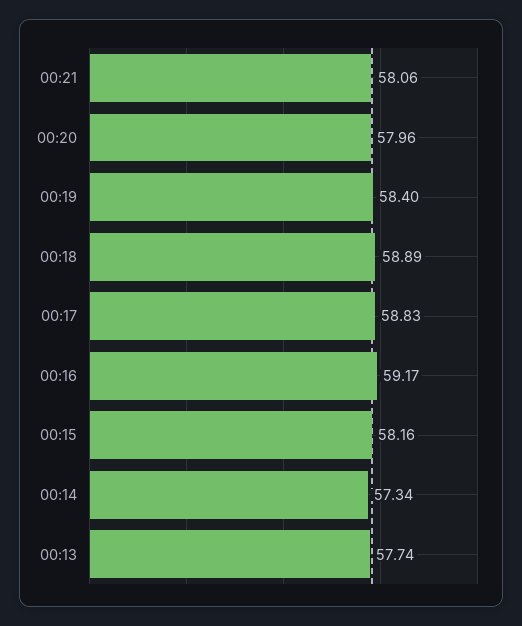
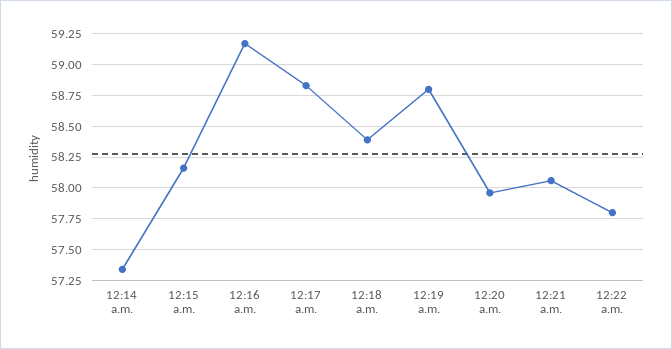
00:19: 58.4 -> 58.8
00:18: 58.89 -> 58.4
00:13: 57.74 -> none
12:22 a.m.: none -> 57.8

